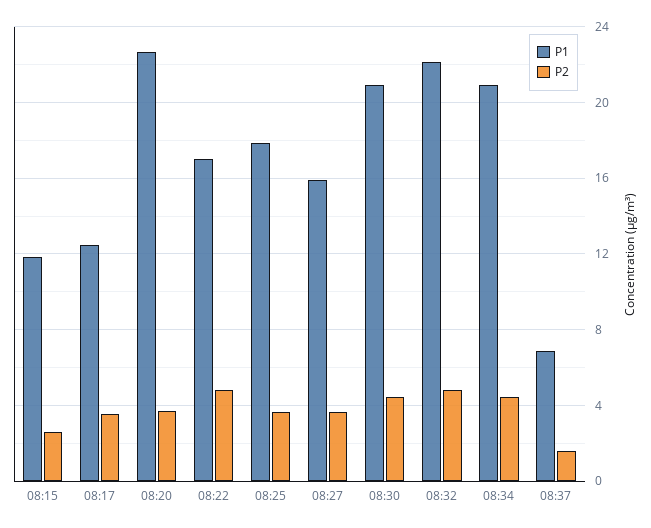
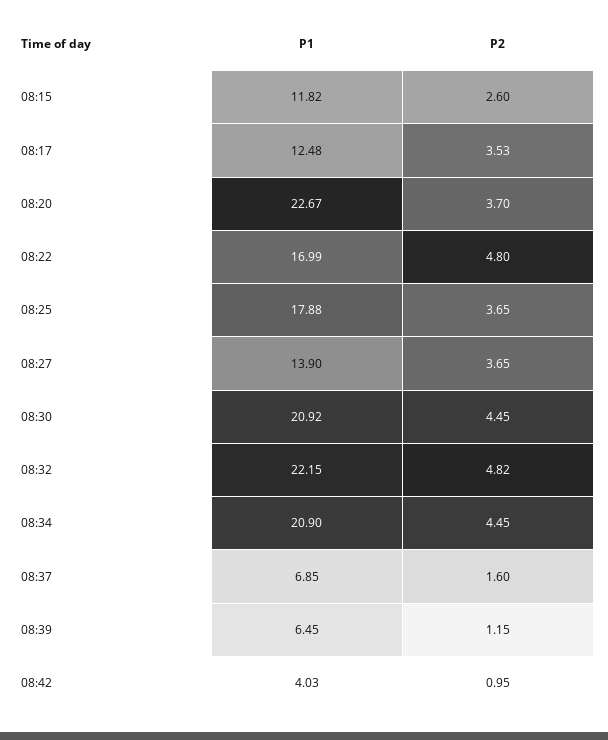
P1, 08:27: 16 -> 13.9
P1, 08:39: none -> 6.45
P2, 08:39: none -> 1.15
P1, 08:42: none -> 4.03
P2, 08:42: none -> 0.95

